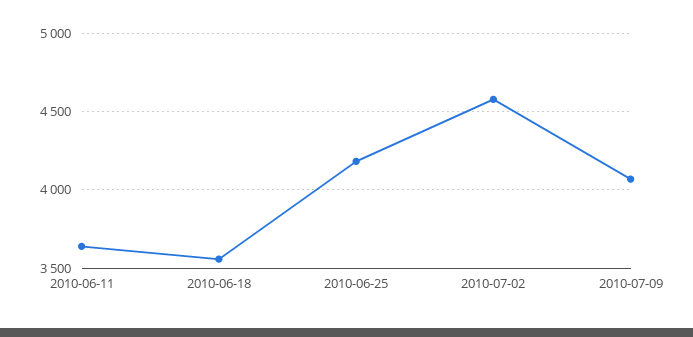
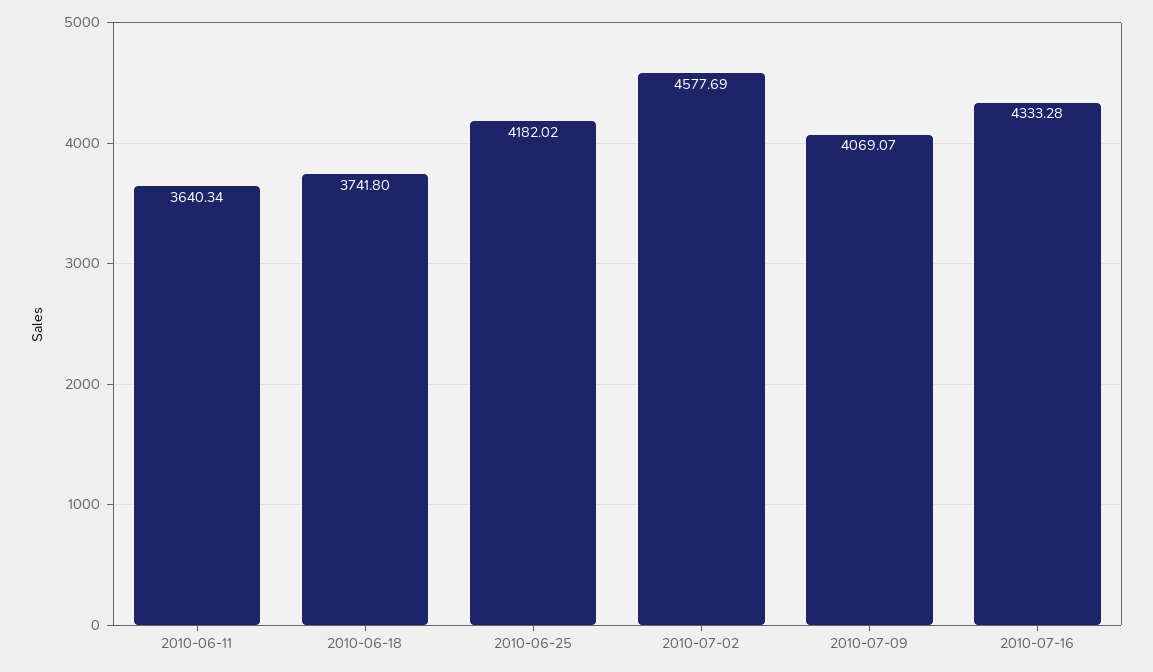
2010-06-18: 3550 -> 3741.8
2010-07-16: none -> 4333.28

